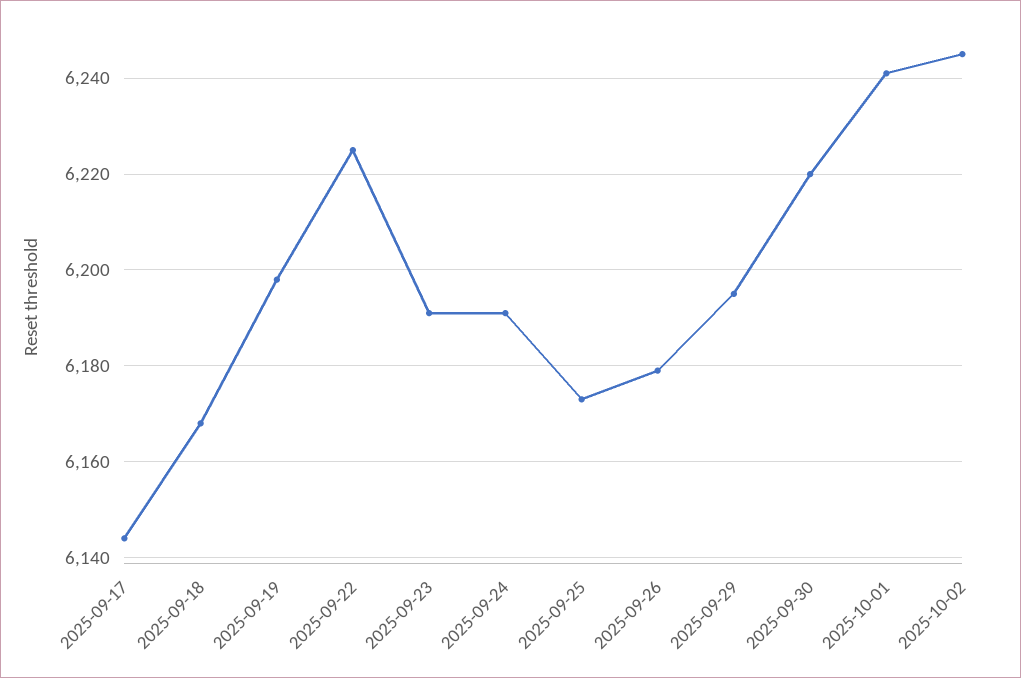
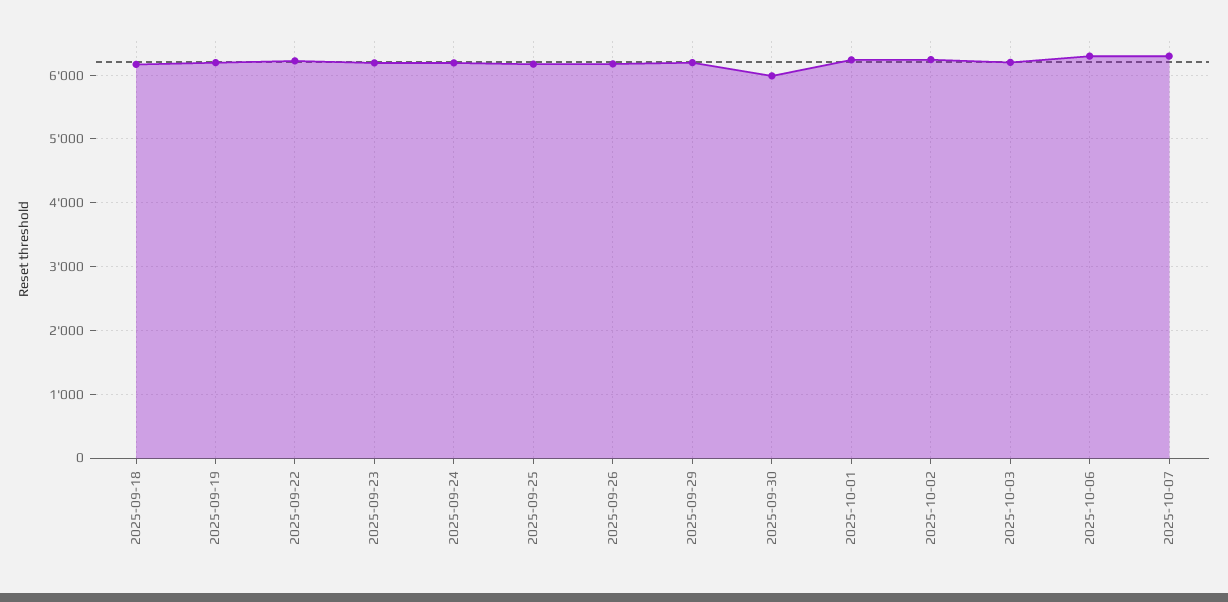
2025-09-17: 6145 -> none
2025-09-30: 6220 -> 6000
2025-10-03: none -> 6200
2025-10-06: none -> 6300
2025-10-07: none -> 6300

